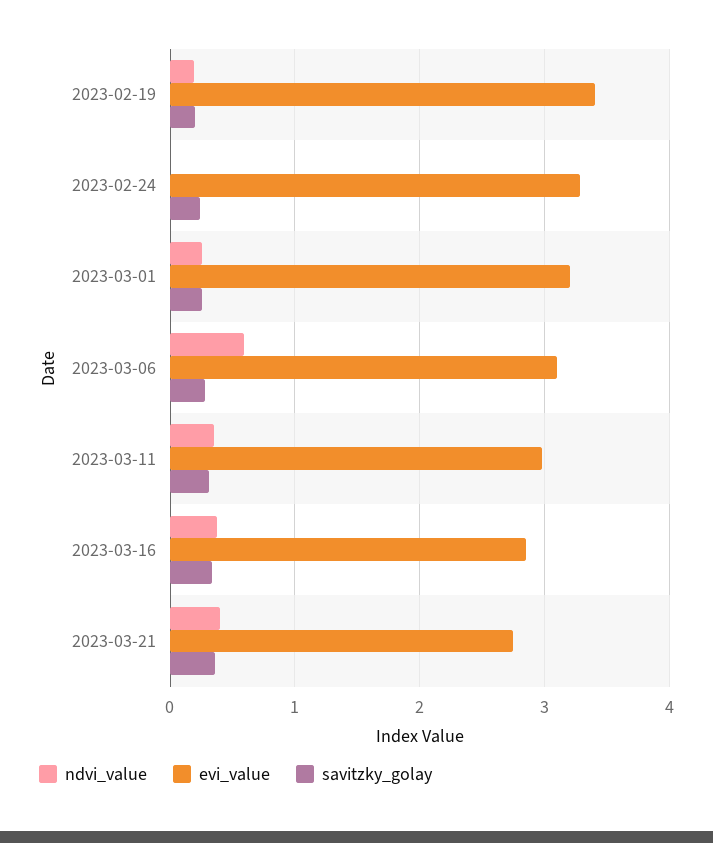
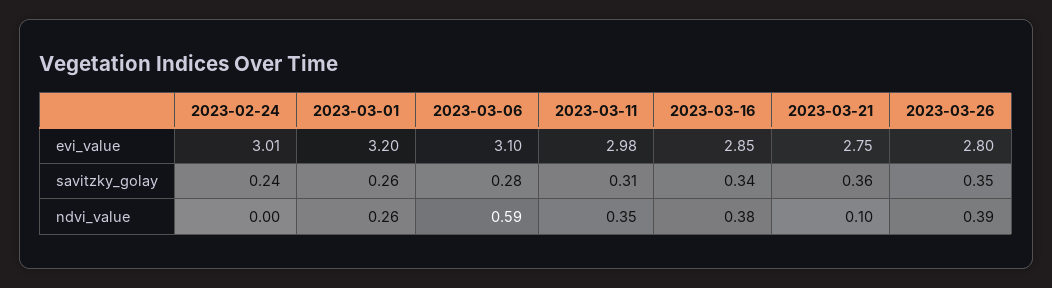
ndvi_value, 2023-02-19: 0.2 -> none
evi_value, 2023-02-19: 3.4 -> none
savitzky_golay, 2023-02-19: 0.2 -> none
evi_value, 2023-02-24: 3.3 -> 3.01
ndvi_value, 2023-03-21: 0.4 -> 0.1
evi_value, 2023-03-26: none -> 2.8
savitzky_golay, 2023-03-26: none -> 0.35
ndvi_value, 2023-03-26: none -> 0.39

